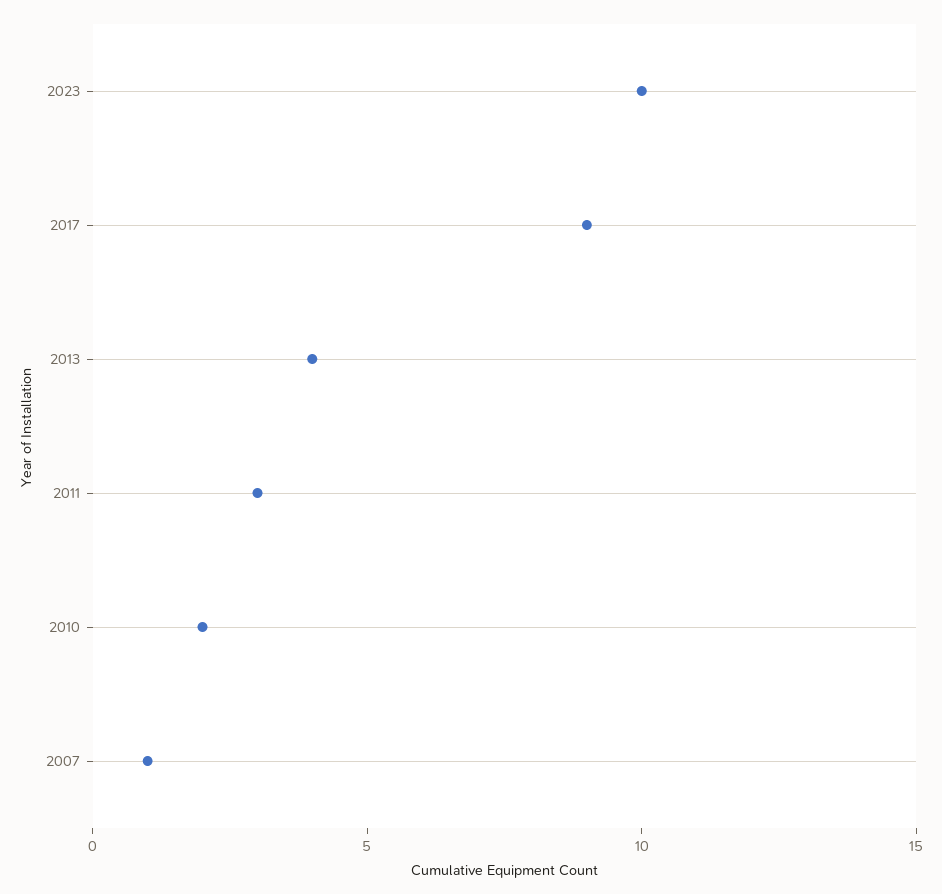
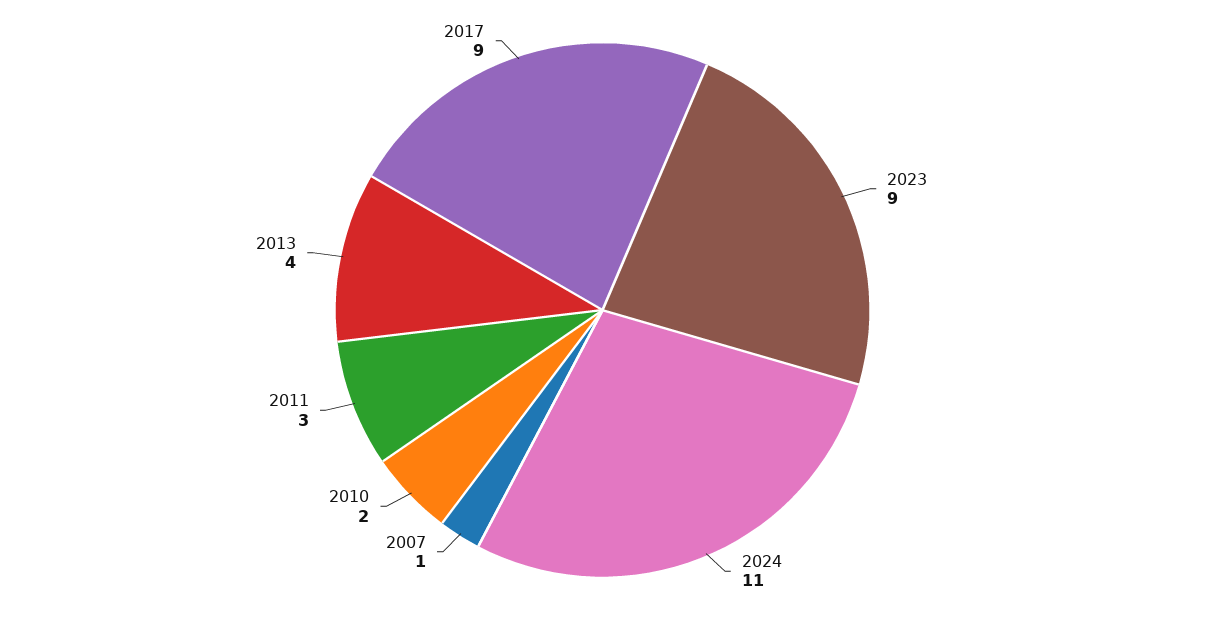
2023: 10 -> 9
2024: none -> 11

